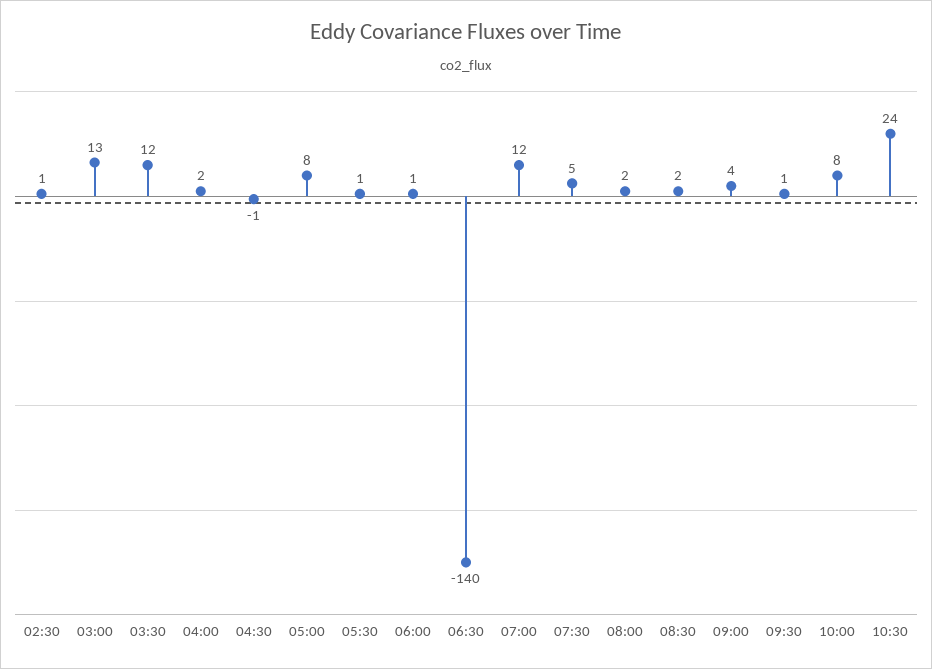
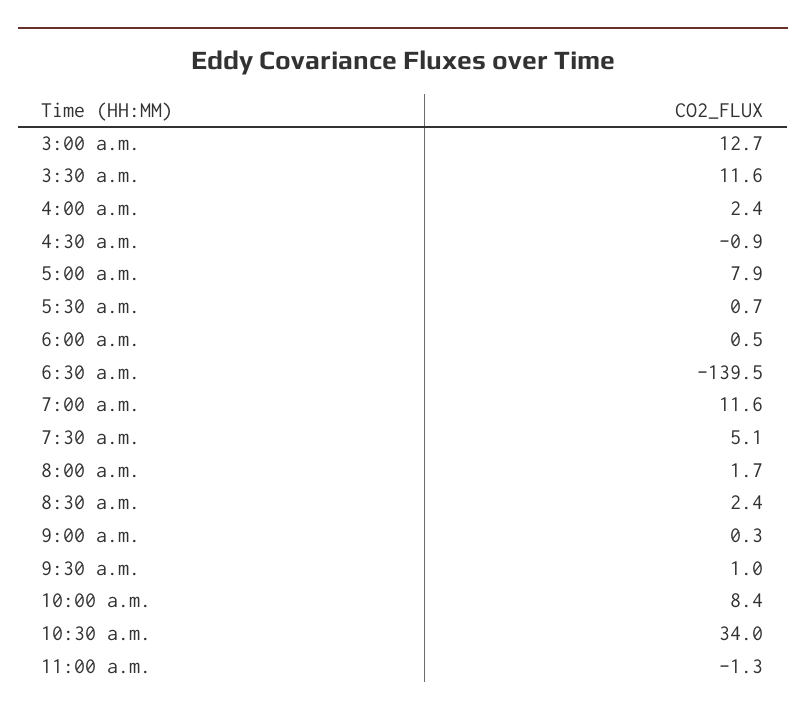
02:30: 1 -> none
09:00: 4 -> 0.3
10:30: 24 -> 34
11:00 a.m.: none -> -1.3

